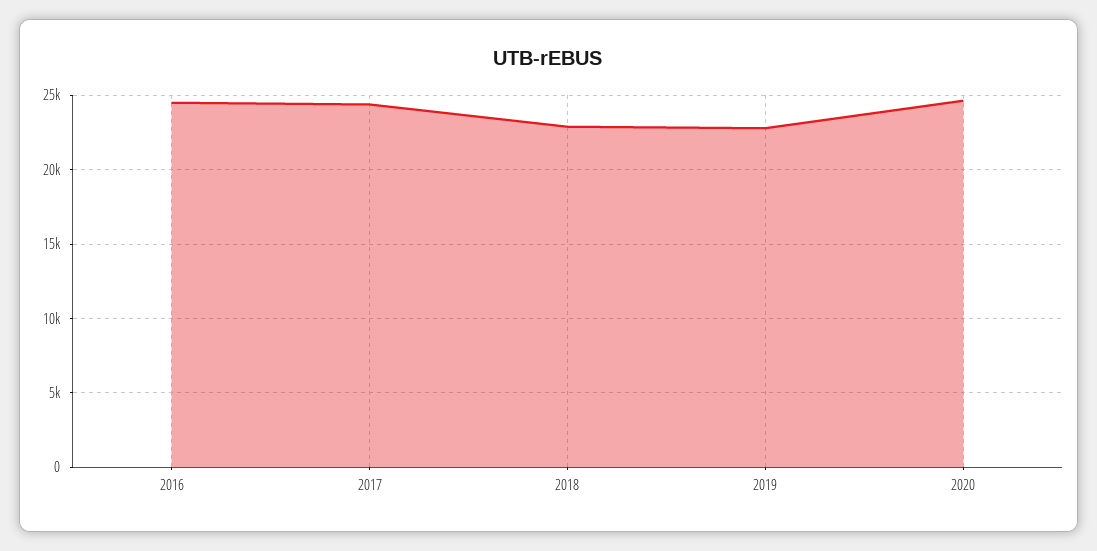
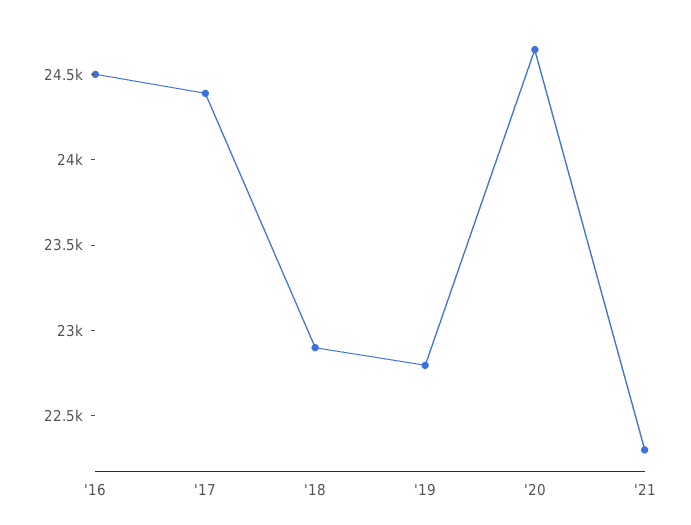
'21: none -> 22300

